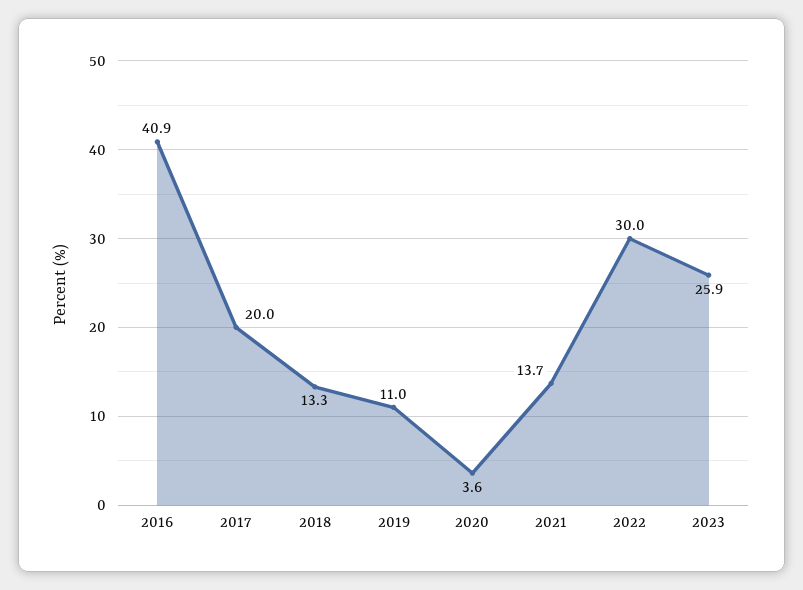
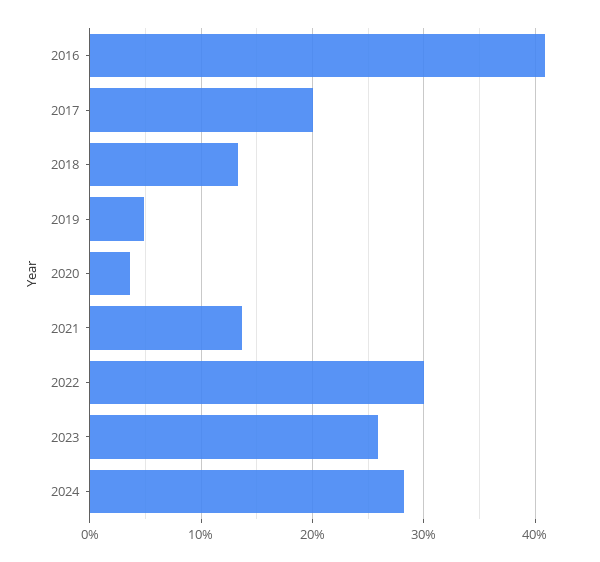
2019: 11 -> 5
2024: none -> 28

